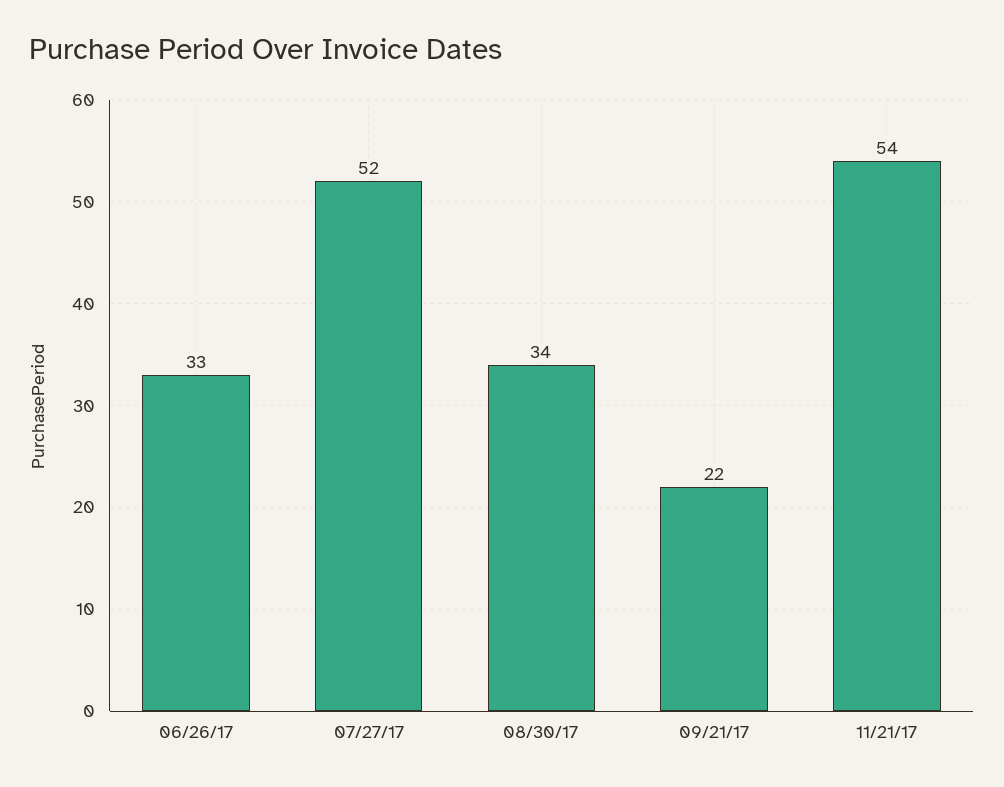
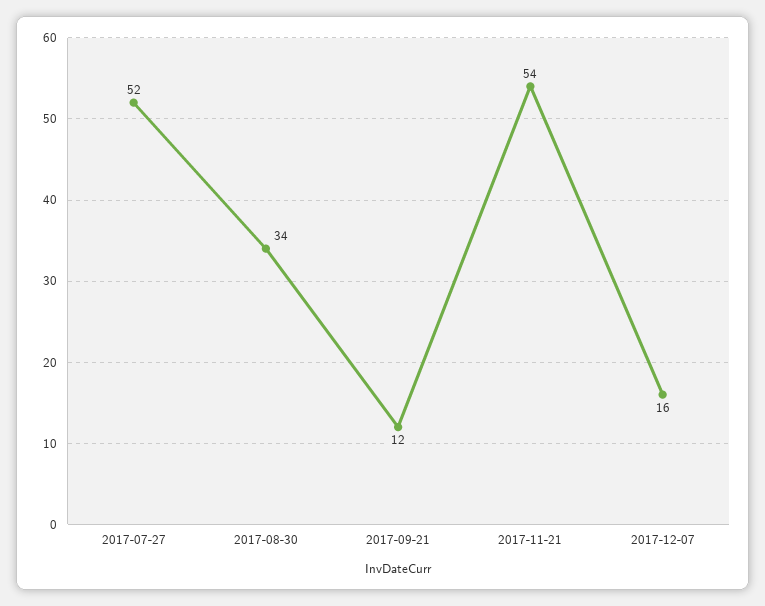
06/26/17: 33 -> none
09/21/17: 22 -> 12
2017-12-07: none -> 16

